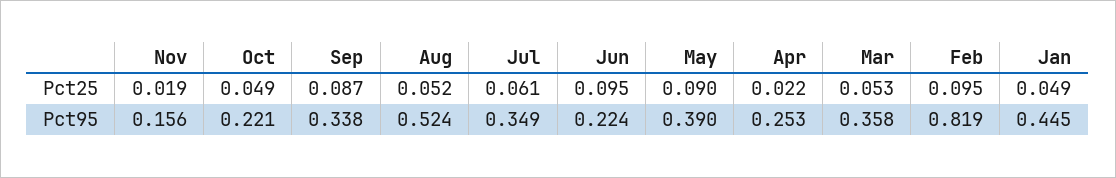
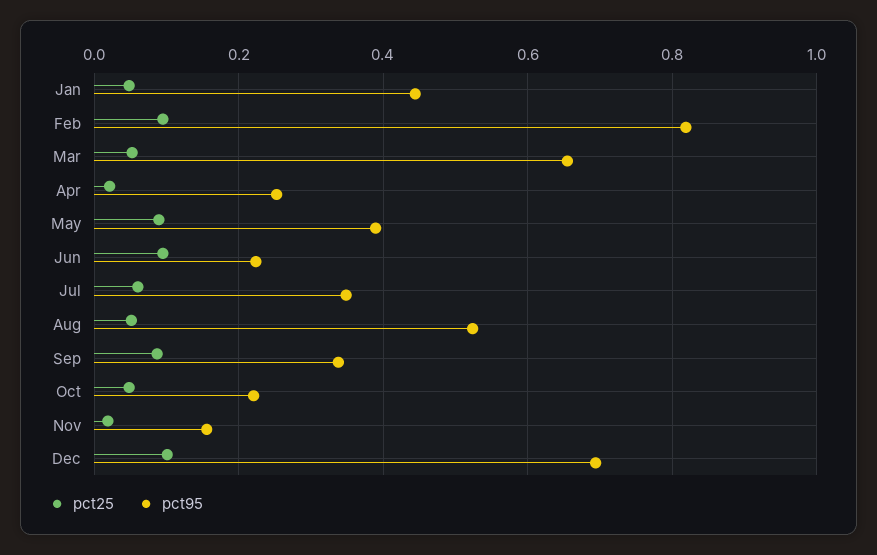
Pct95, Mar: 0.358 -> 0.66
Pct25, Dec: none -> 0.1
Pct95, Dec: none -> 0.7

